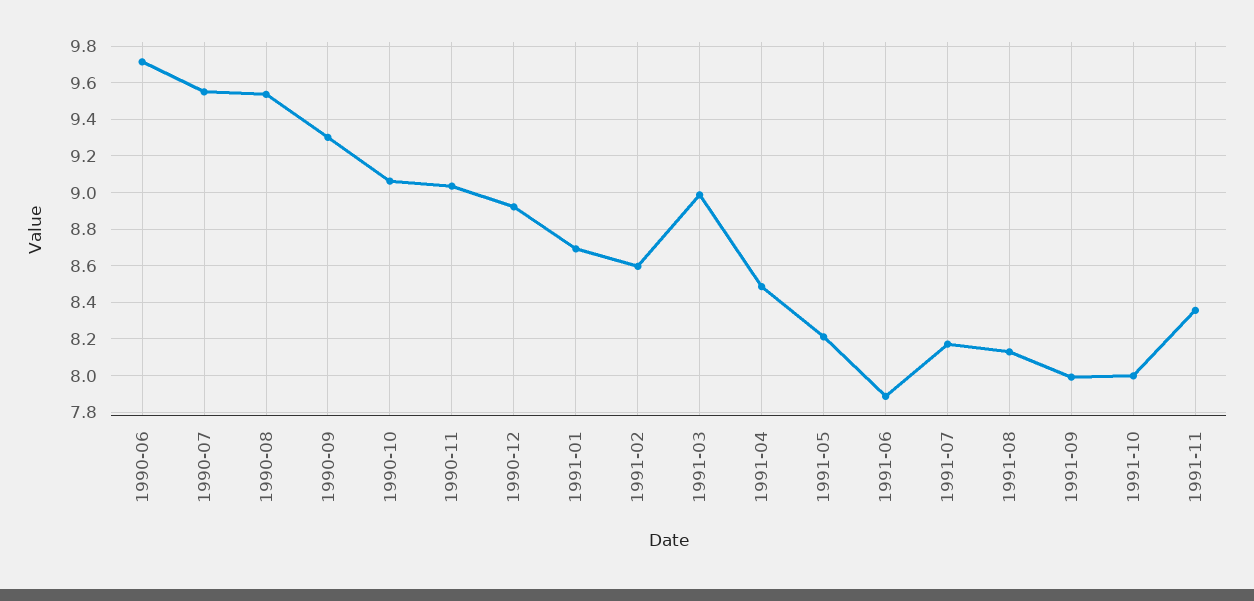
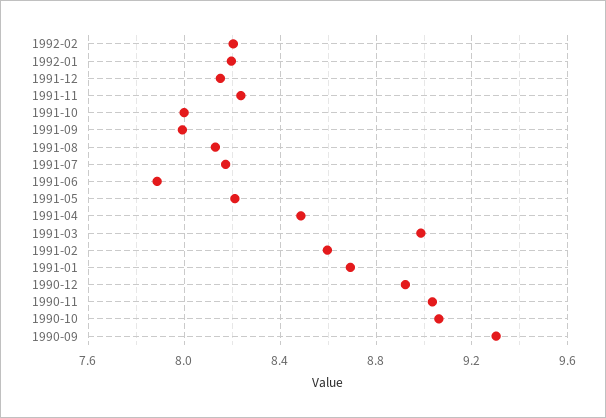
1990-06: 9.7 -> none
1990-07: 9.55 -> none
1990-08: 9.55 -> none
1991-11: 8.35 -> 8.25
1992-02: none -> 8.2
1992-01: none -> 8.2
1991-12: none -> 8.15

